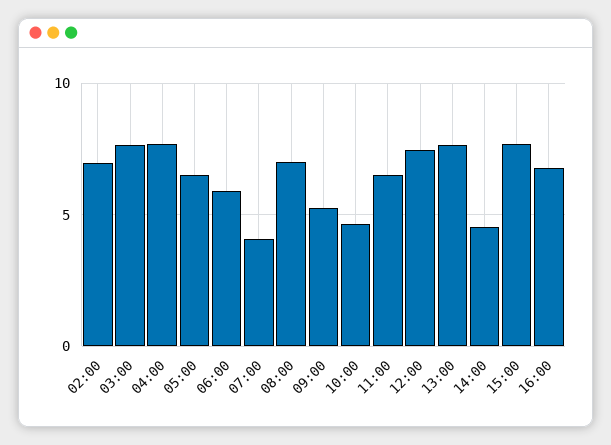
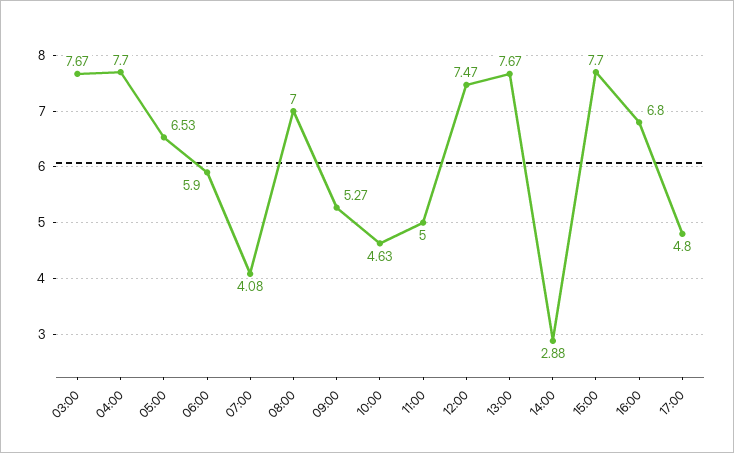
02:00: 7 -> none
11:00: 6.5 -> 5
14:00: 4.5 -> 2.88
17:00: none -> 4.8

